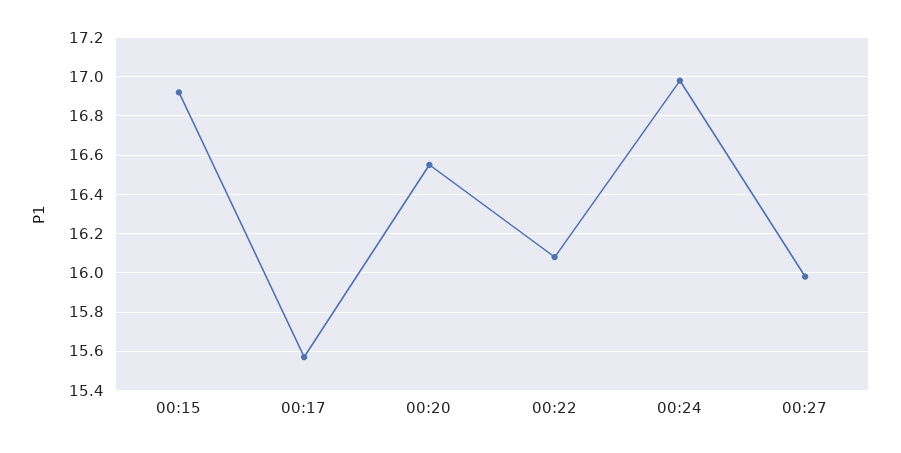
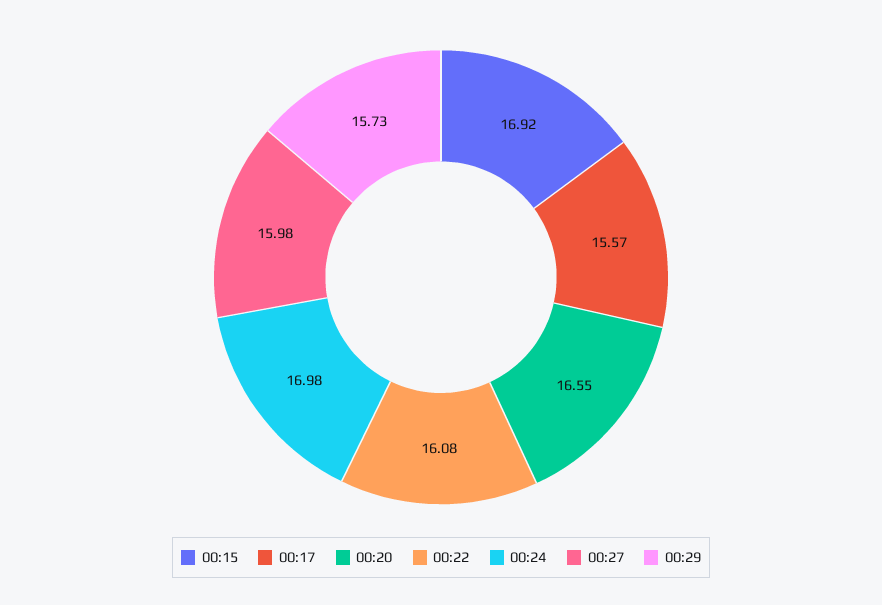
00:29: none -> 15.73

